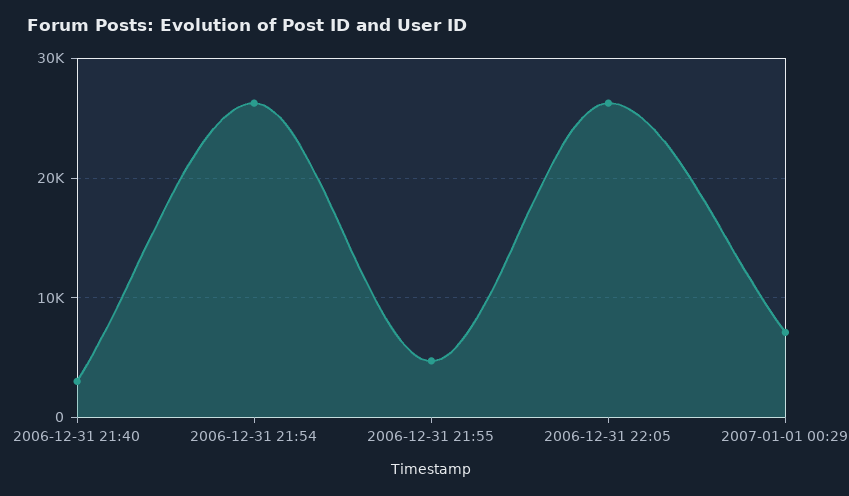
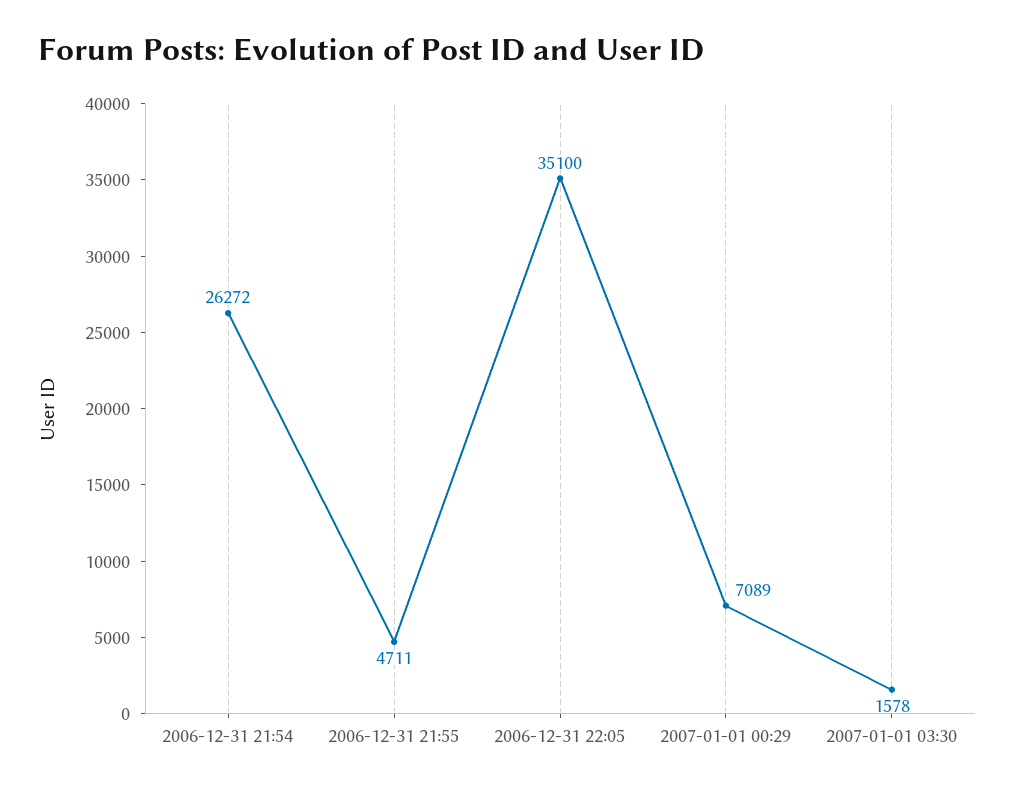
2006-12-31 21:40: 3000 -> none
2006-12-31 22:05: 26000 -> 35100
2007-01-01 03:30: none -> 1578

